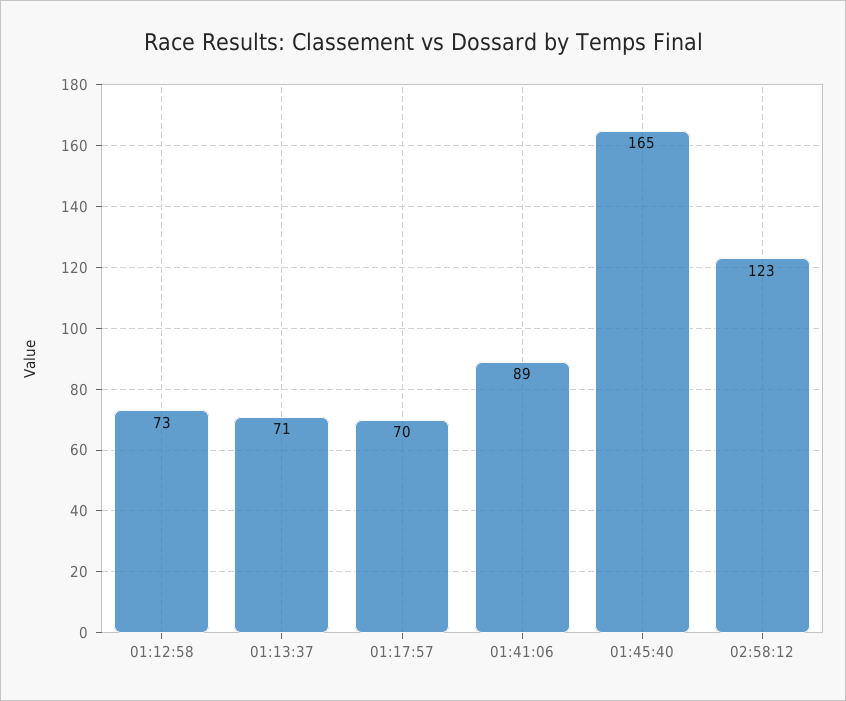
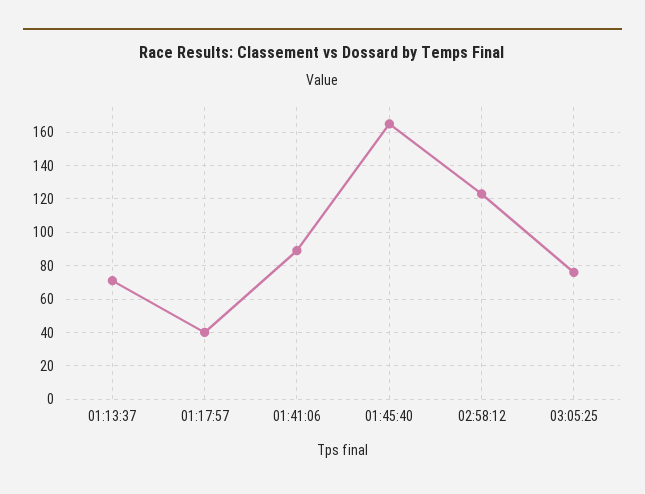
01:12:58: 73 -> none
01:17:57: 70 -> 40
03:05:25: none -> 75

